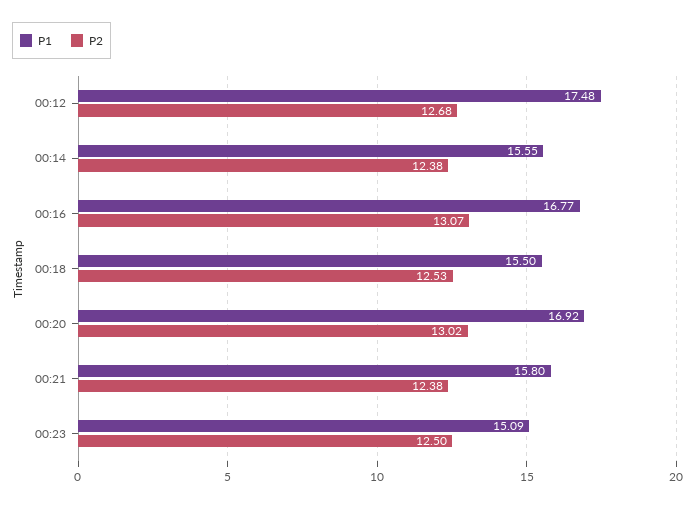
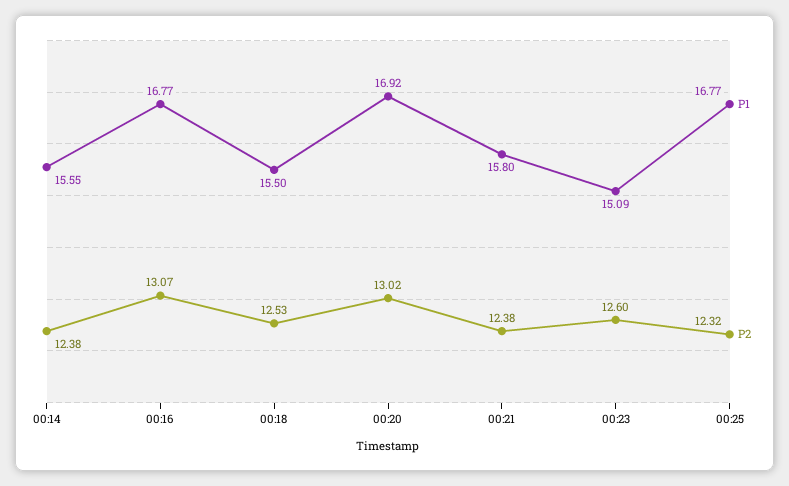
P1, 00:12: 17.48 -> none
P2, 00:12: 12.68 -> none
P2, 00:23: 12.5 -> 12.6
P1, 00:25: none -> 16.77
P2, 00:25: none -> 12.32

